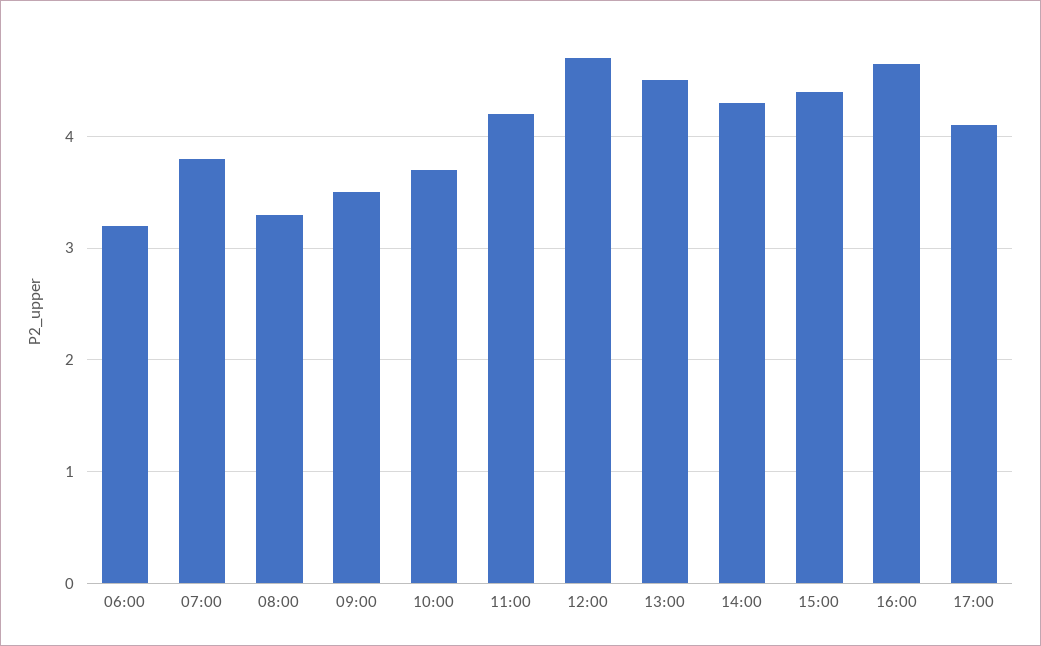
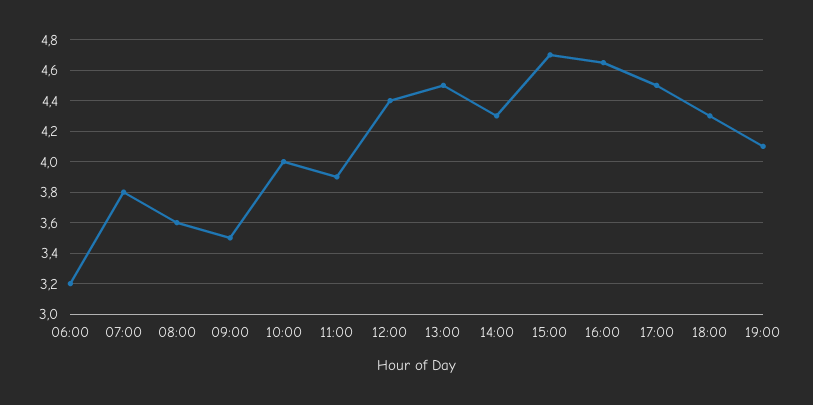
08:00: 3.3 -> 3.6
10:00: 3.7 -> 4
11:00: 4.2 -> 3.9
12:00: 4.7 -> 4.4
15:00: 4.4 -> 4.7
17:00: 4.1 -> 4.5
18:00: none -> 4.3
19:00: none -> 4.1

